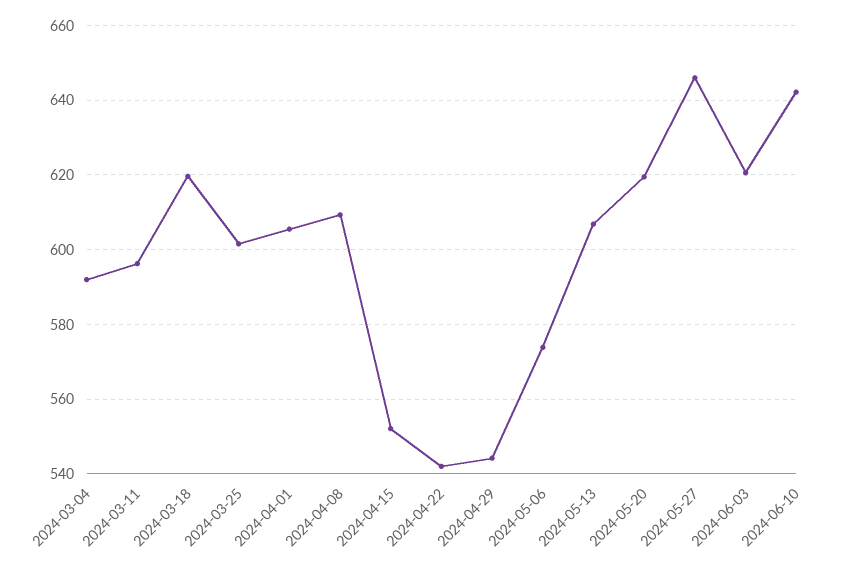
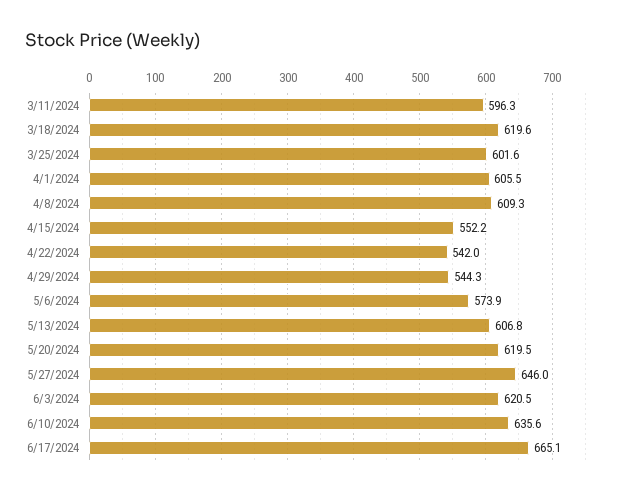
2024-03-04: 592 -> none
2024-06-10: 642 -> 635.6
6/17/2024: none -> 665.1

